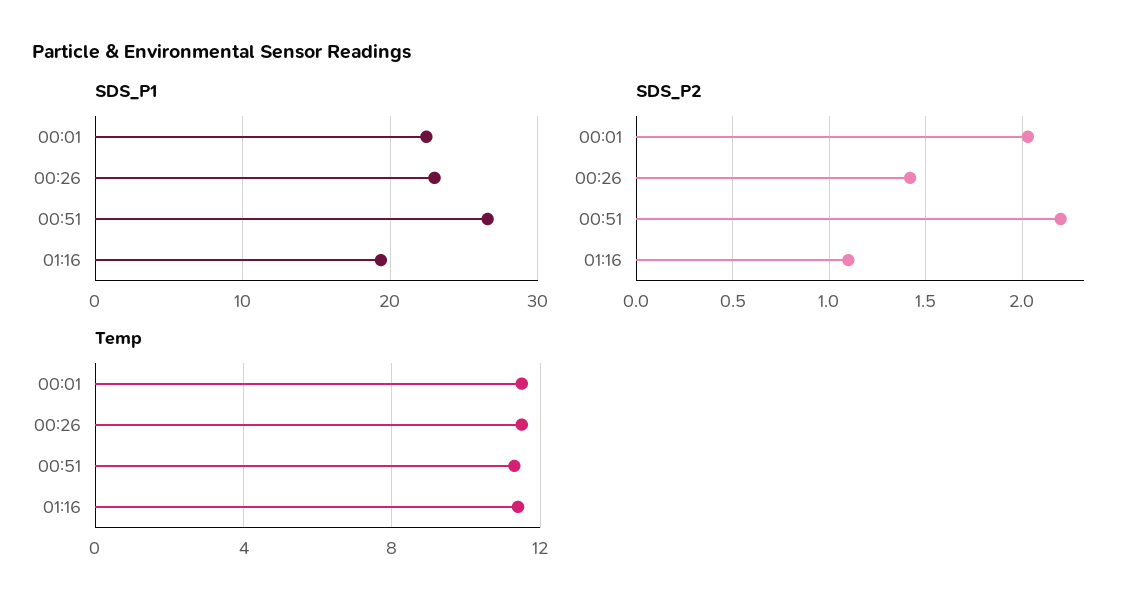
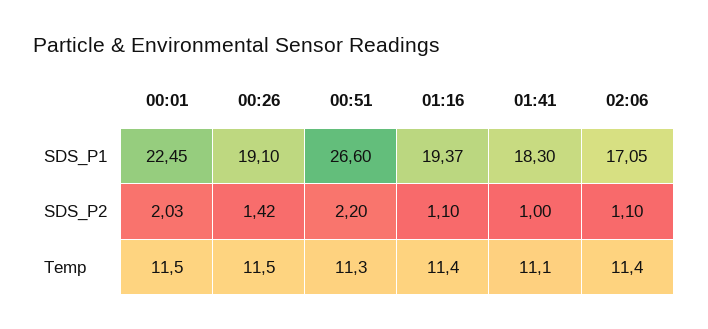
SDS_P1, 00:26: 23 -> 19.1
SDS_P1, 01:41: none -> 18.3
SDS_P1, 02:06: none -> 17.05
SDS_P2, 01:41: none -> 1
SDS_P2, 02:06: none -> 1.1
Temp, 01:41: none -> 11.1
Temp, 02:06: none -> 11.4

